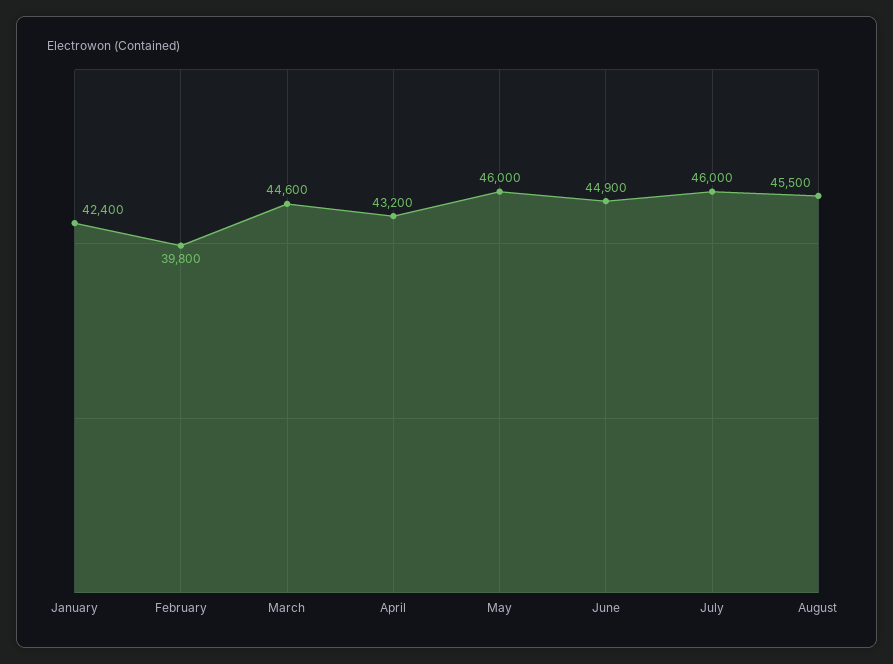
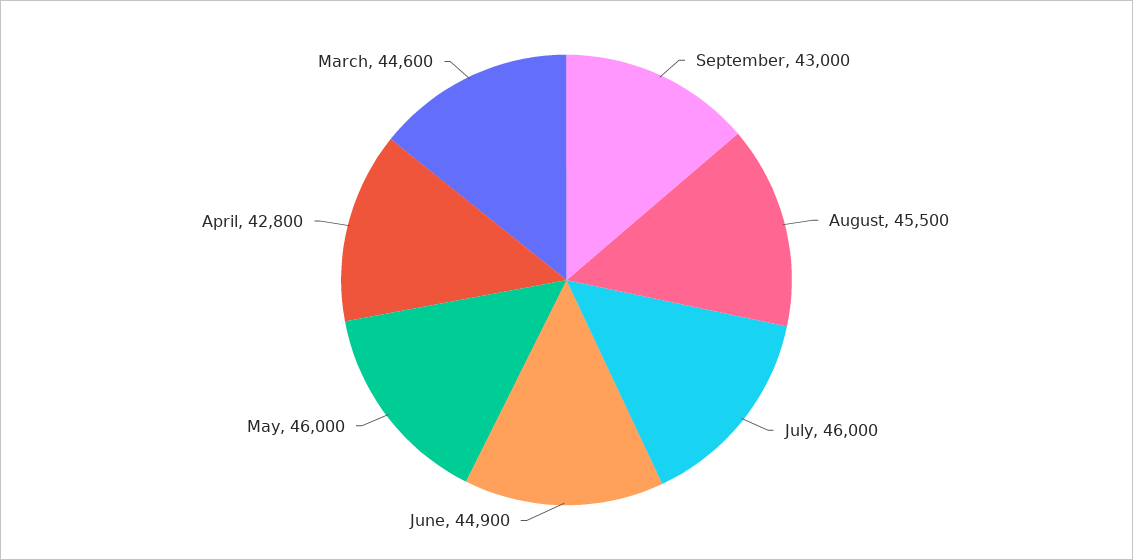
January: 42400 -> none
February: 39800 -> none
April: 43200 -> 42800
September: none -> 43000

